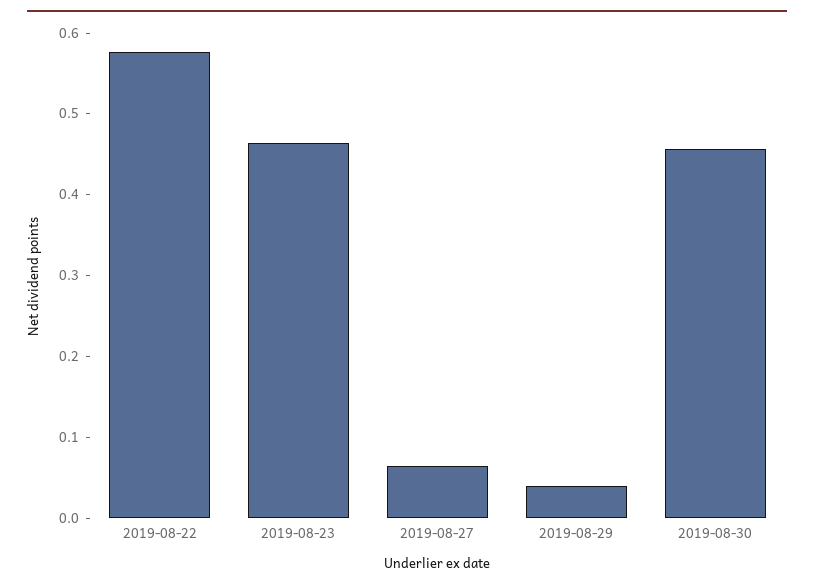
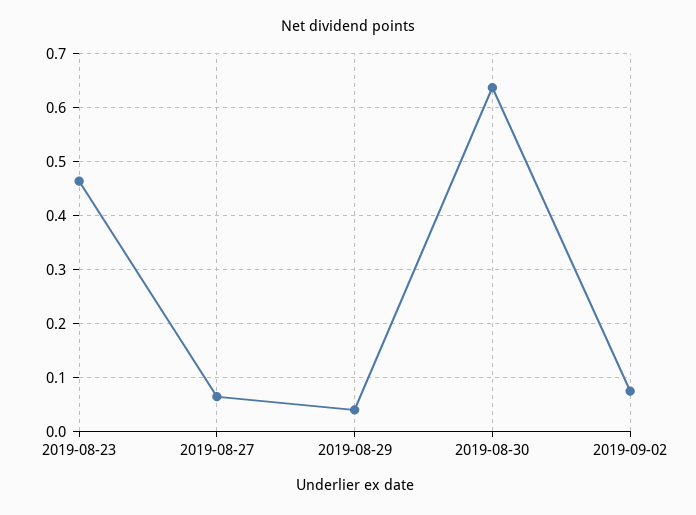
2019-08-22: 0.58 -> none
2019-08-30: 0.46 -> 0.64
2019-09-02: none -> 0.08

